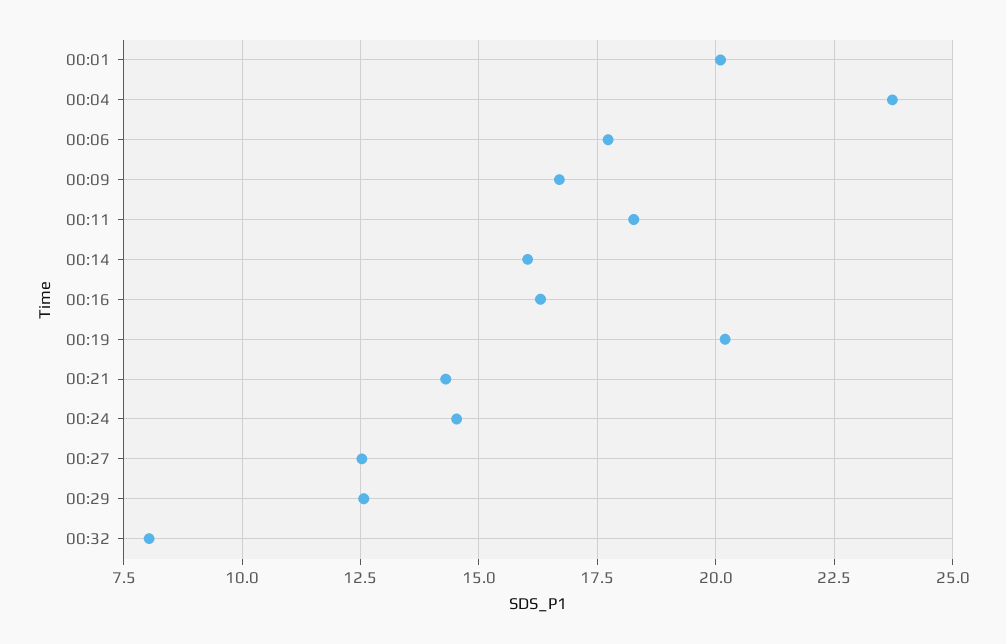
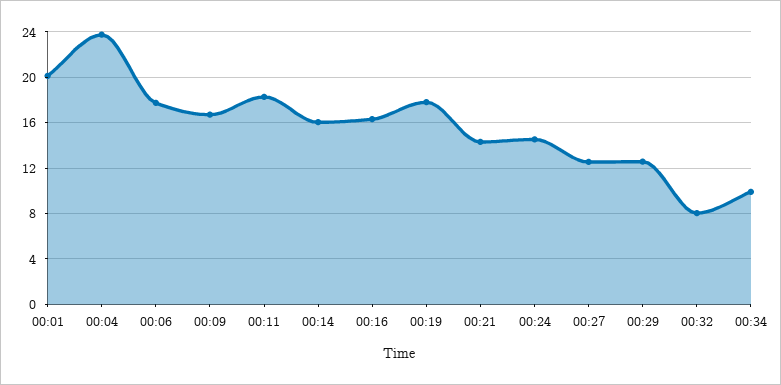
00:19: 20.25 -> 18
00:34: none -> 10

